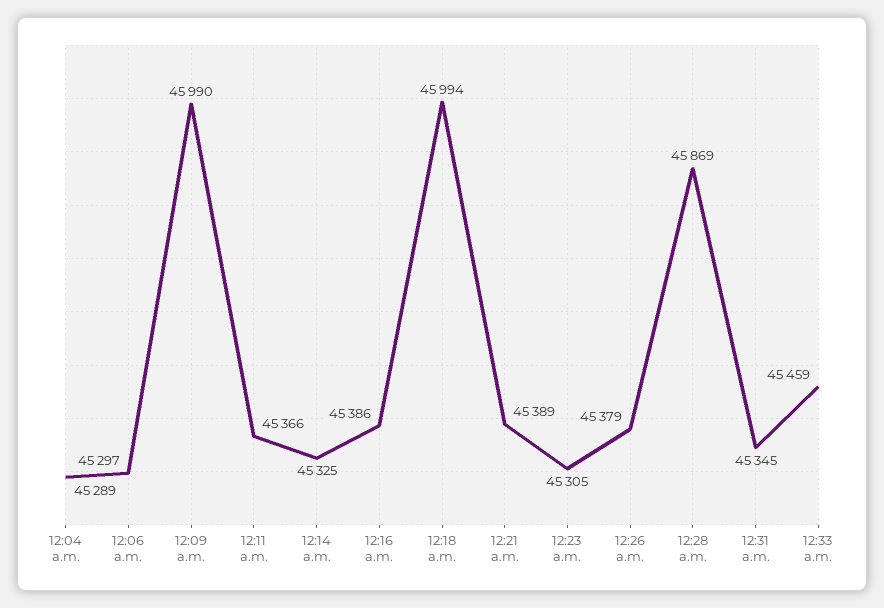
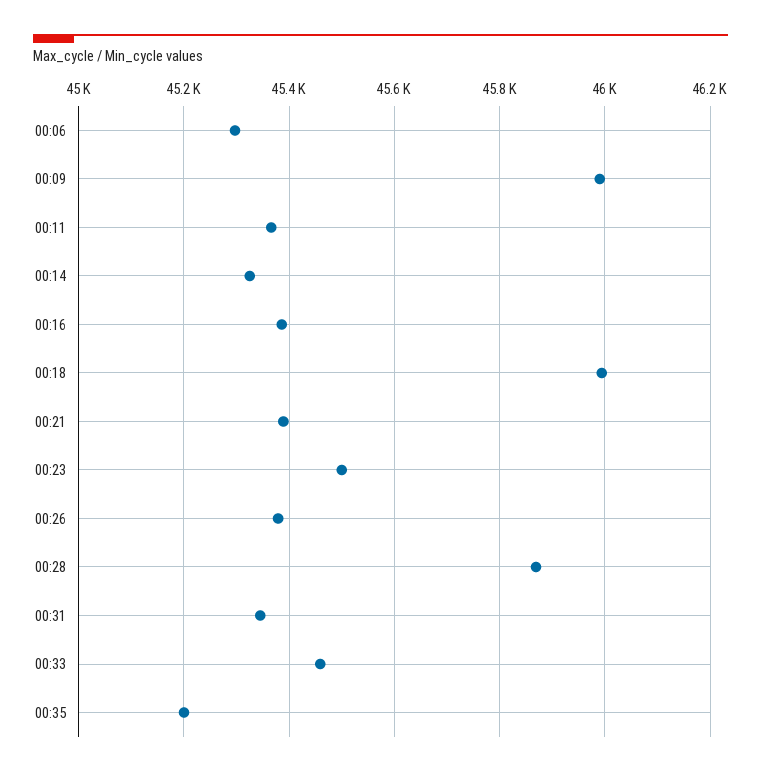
12:04 a.m.: 45289 -> none
12:23 a.m.: 45305 -> 45500
00:35: none -> 45200

